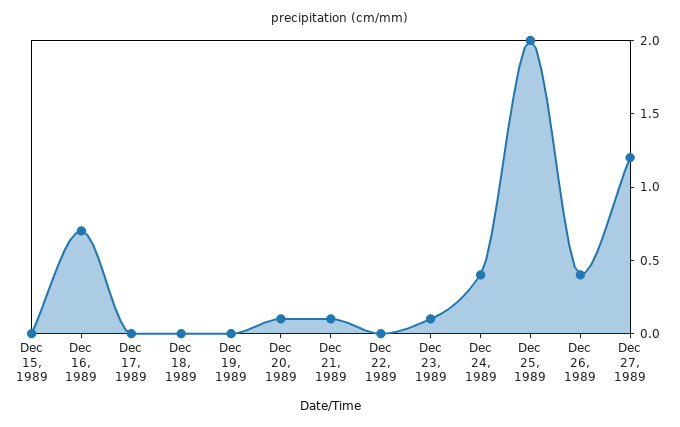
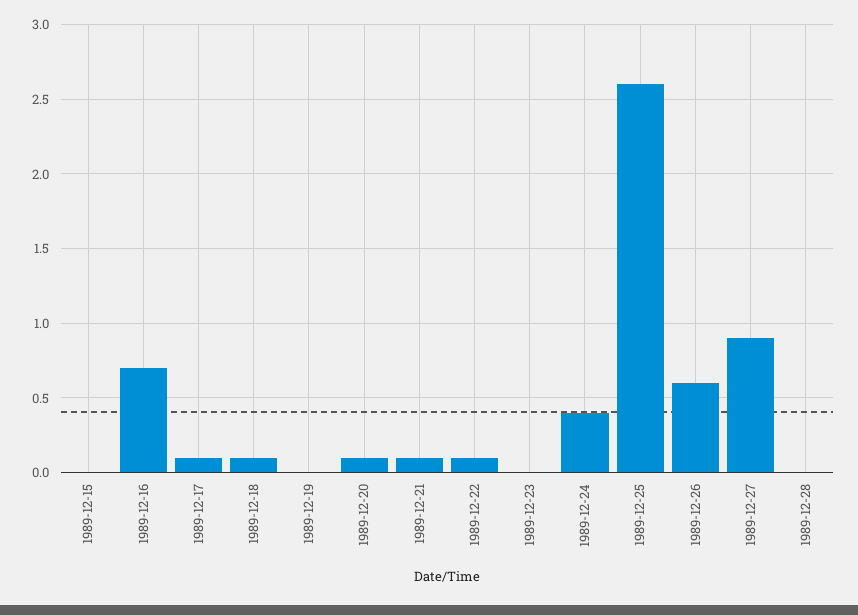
Dec 17, 1989: 0 -> 0.1
Dec 18, 1989: 0 -> 0.1
Dec 22, 1989: 0 -> 0.1
Dec 23, 1989: 0.1 -> 0
Dec 25, 1989: 2 -> 2.6
Dec 26, 1989: 0.4 -> 0.6
Dec 27, 1989: 1.2 -> 0.9
1989-12-28: none -> 0

